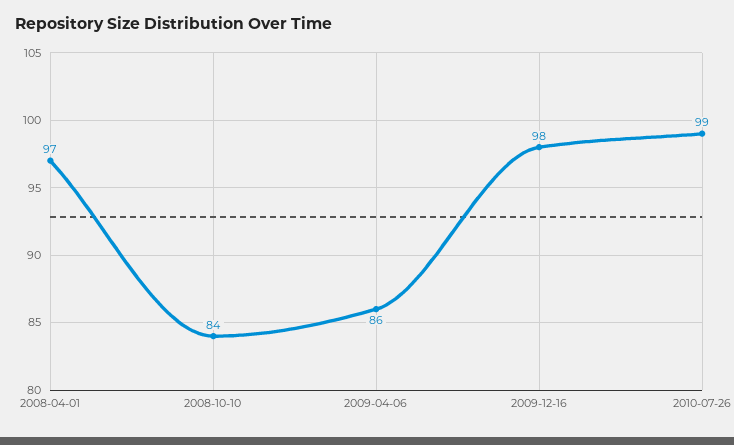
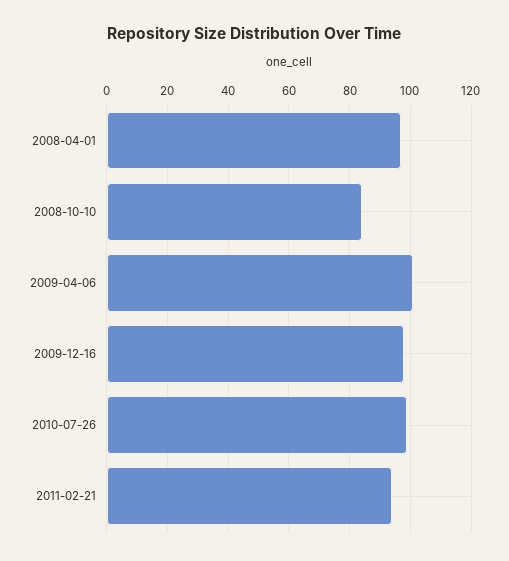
2009-04-06: 86 -> 100
2011-02-21: none -> 95

